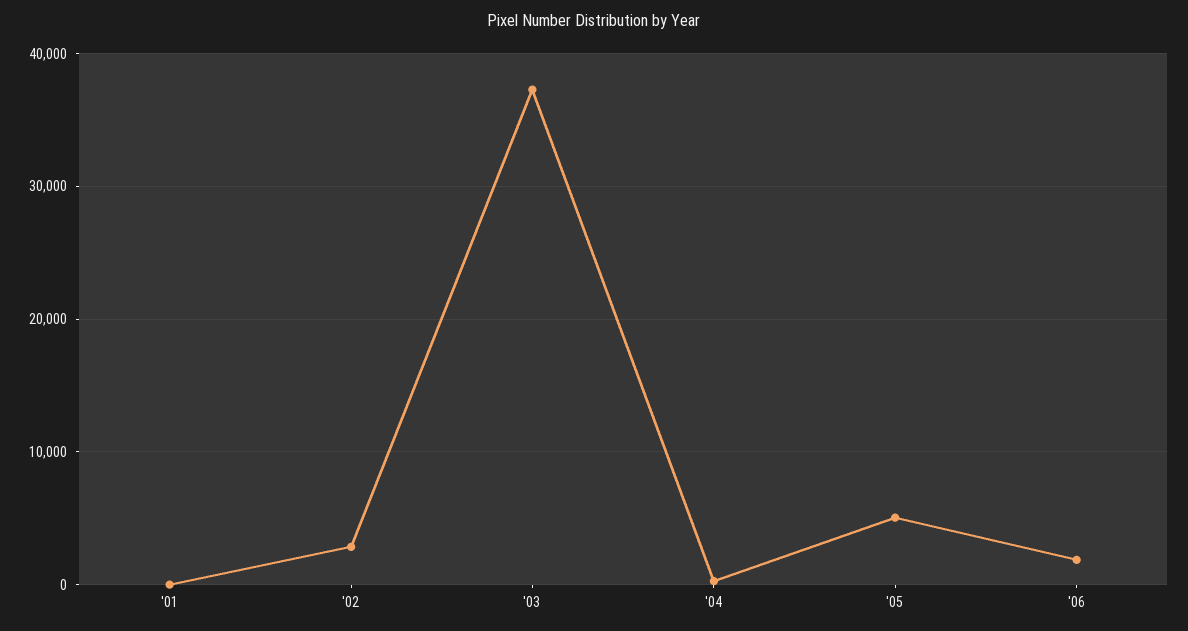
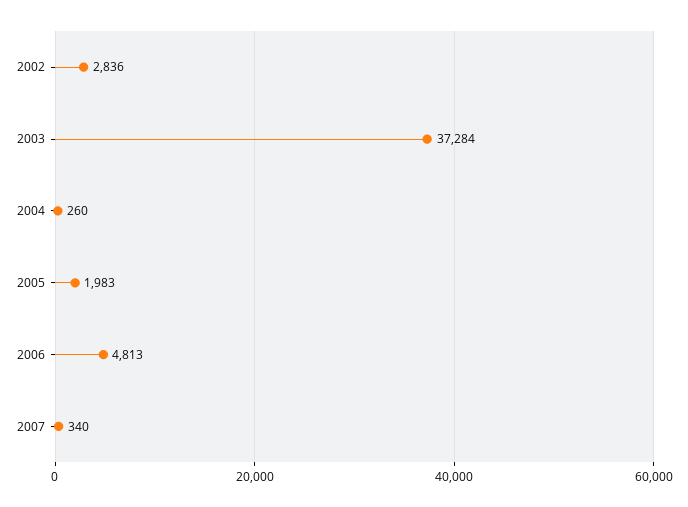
'01: 0 -> none
'05: 5000 -> 1983
'06: 2000 -> 4813
2007: none -> 340

